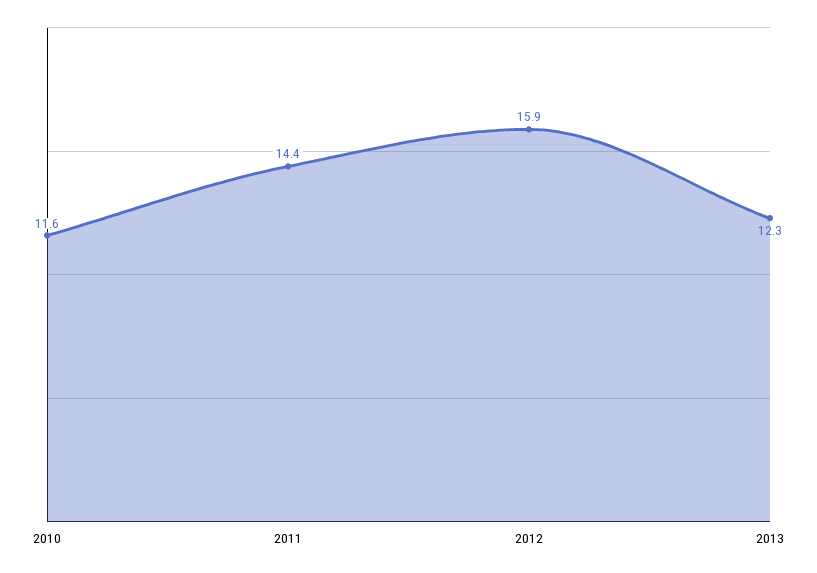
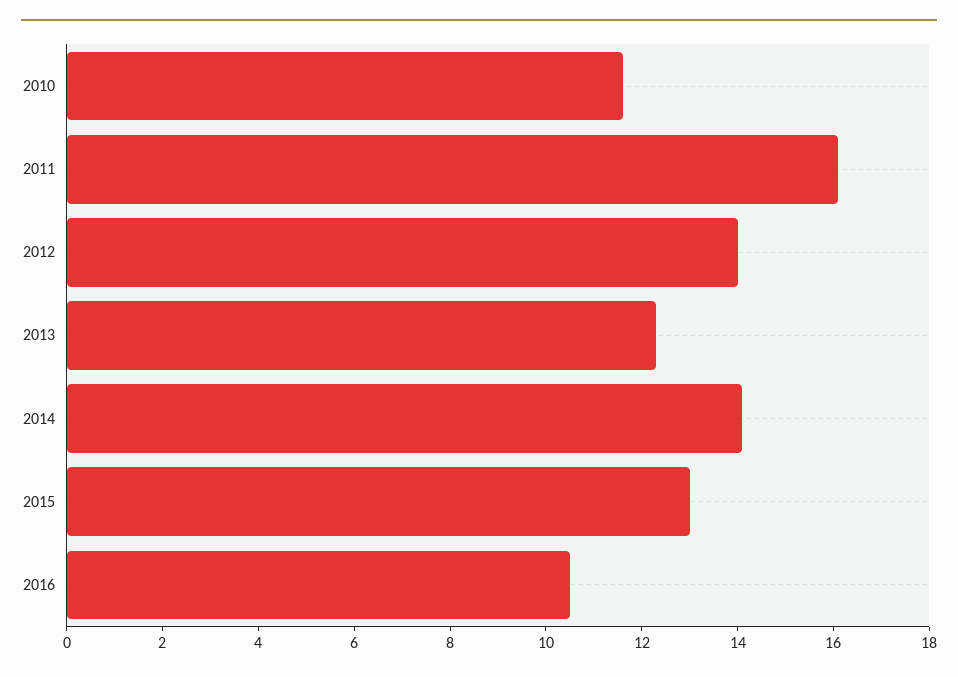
2011: 14.4 -> 16
2012: 15.9 -> 14
2014: none -> 14
2015: none -> 13
2016: none -> 10.5

